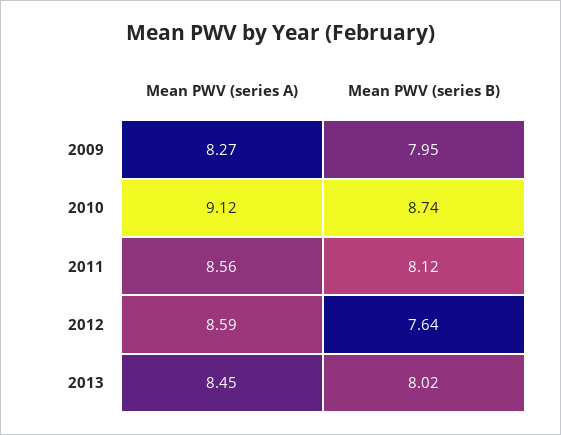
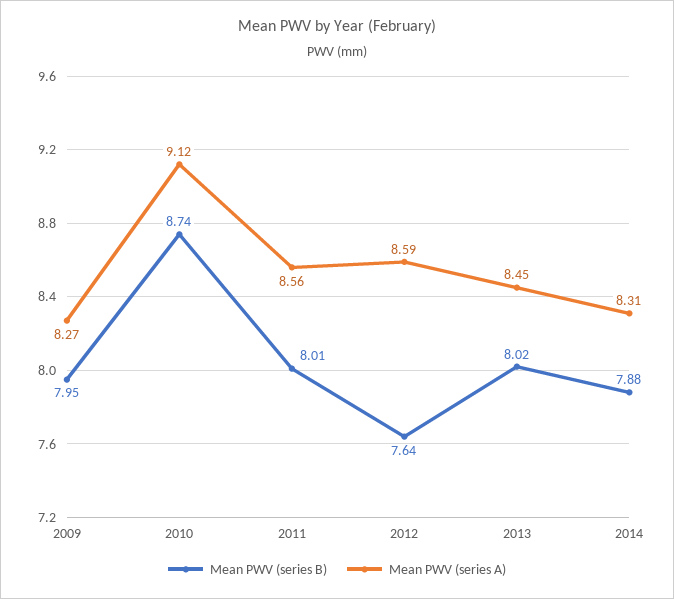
Mean PWV (series B), 2011: 8.12 -> 8.01
Mean PWV (series B), 2014: none -> 7.88
Mean PWV (series A), 2014: none -> 8.31

